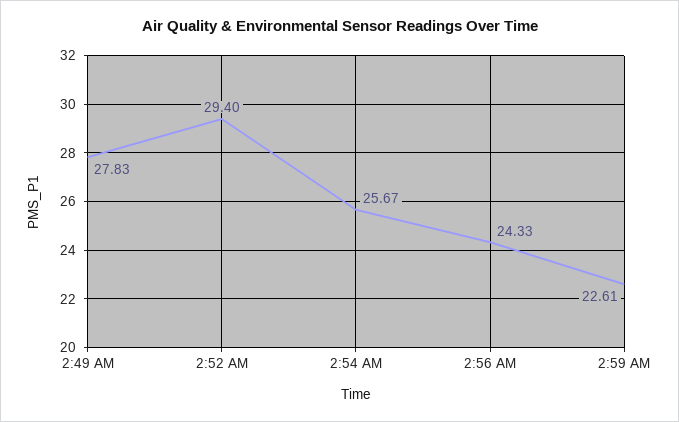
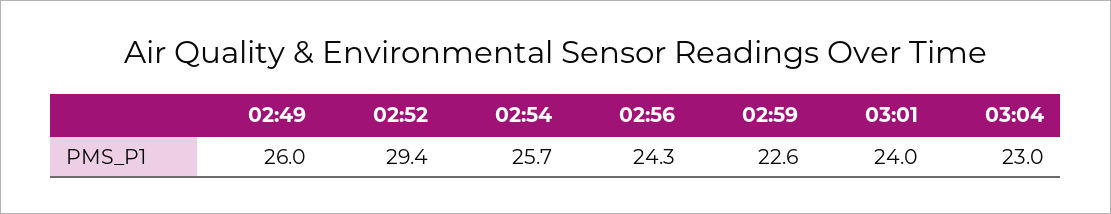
2:49 AM: 27.83 -> 26
03:01: none -> 24
03:04: none -> 23

